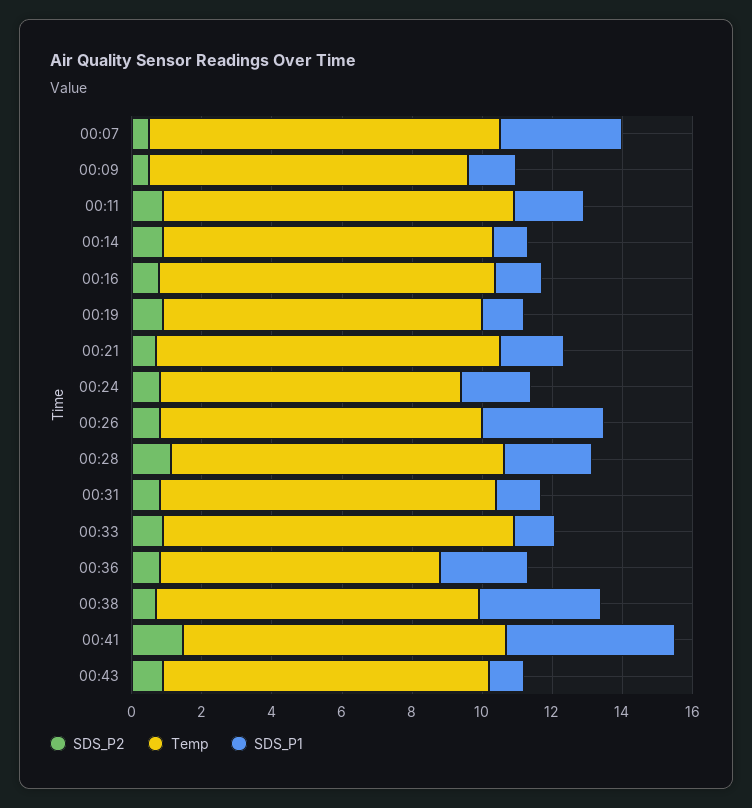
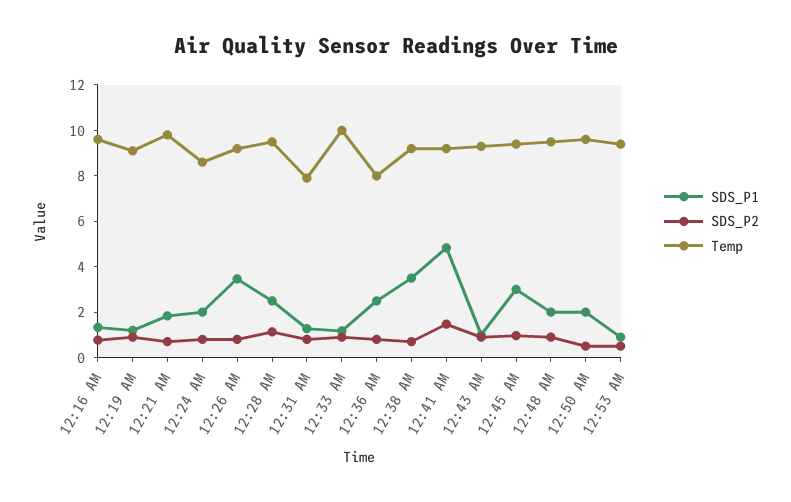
SDS_P2, 00:07: 0.5 -> none
Temp, 00:07: 10 -> none
SDS_P1, 00:07: 3.5 -> none
SDS_P2, 00:09: 0.5 -> none
Temp, 00:09: 9 -> none
SDS_P1, 00:09: 1.5 -> none
SDS_P2, 00:11: 1 -> none
Temp, 00:11: 10 -> none
SDS_P1, 00:11: 2 -> none
SDS_P2, 00:14: 1 -> none
Temp, 00:14: 9.5 -> none
SDS_P1, 00:14: 1 -> none
Temp, 00:31: 9.5 -> 8
SDS_P1, 12:45 AM: none -> 3
SDS_P2, 12:45 AM: none -> 1
Temp, 12:45 AM: none -> 9.5
SDS_P1, 12:48 AM: none -> 2
SDS_P2, 12:48 AM: none -> 1
Temp, 12:48 AM: none -> 9.5
SDS_P1, 12:50 AM: none -> 2
SDS_P2, 12:50 AM: none -> 0.5
Temp, 12:50 AM: none -> 9.5
SDS_P1, 12:53 AM: none -> 1
SDS_P2, 12:53 AM: none -> 0.5
Temp, 12:53 AM: none -> 9.5

